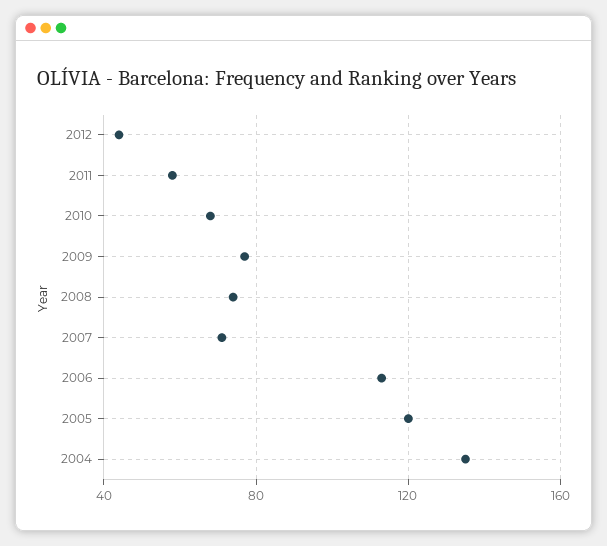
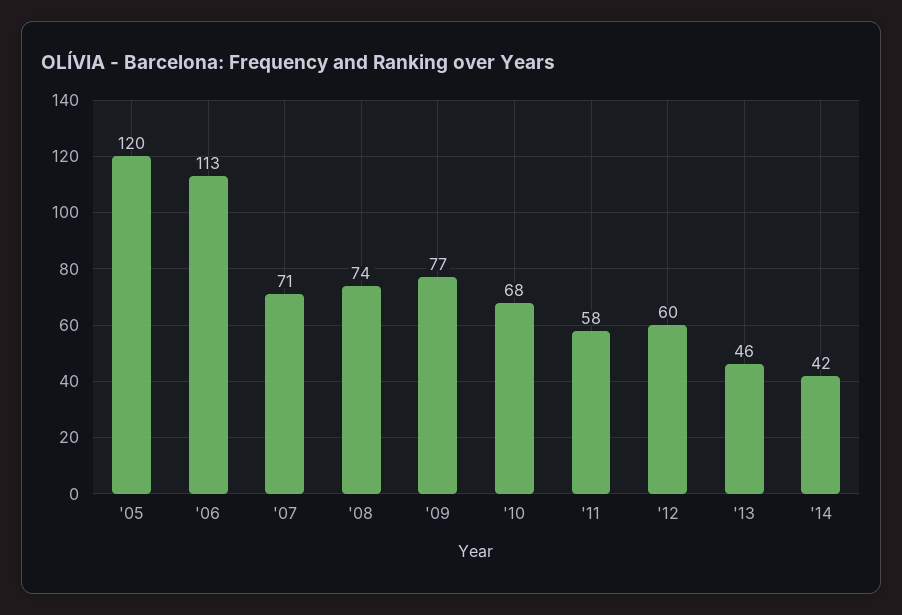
2012: 45 -> 60
2004: 135 -> none
'13: none -> 46
'14: none -> 42

